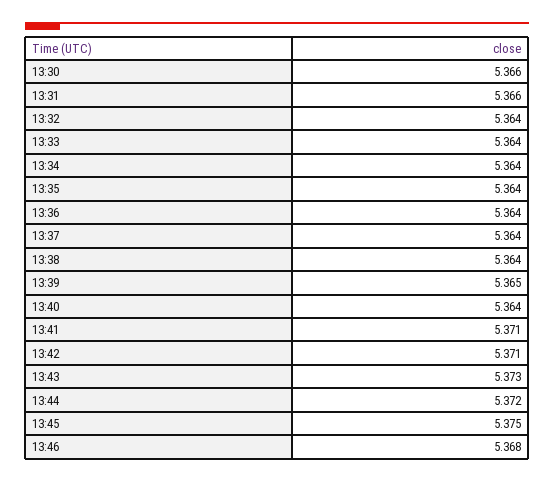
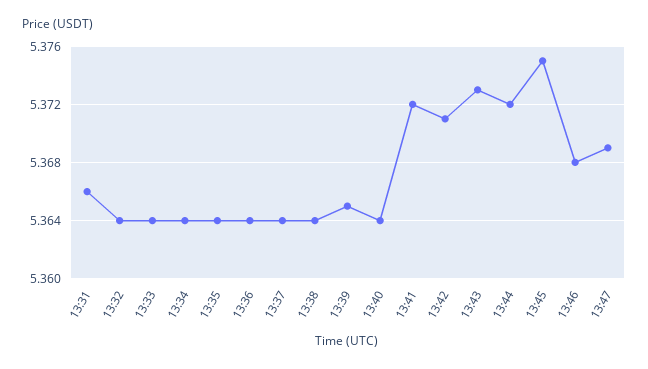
13:30: 5.366 -> none
13:41: 5.371 -> 5.372
13:47: none -> 5.369

